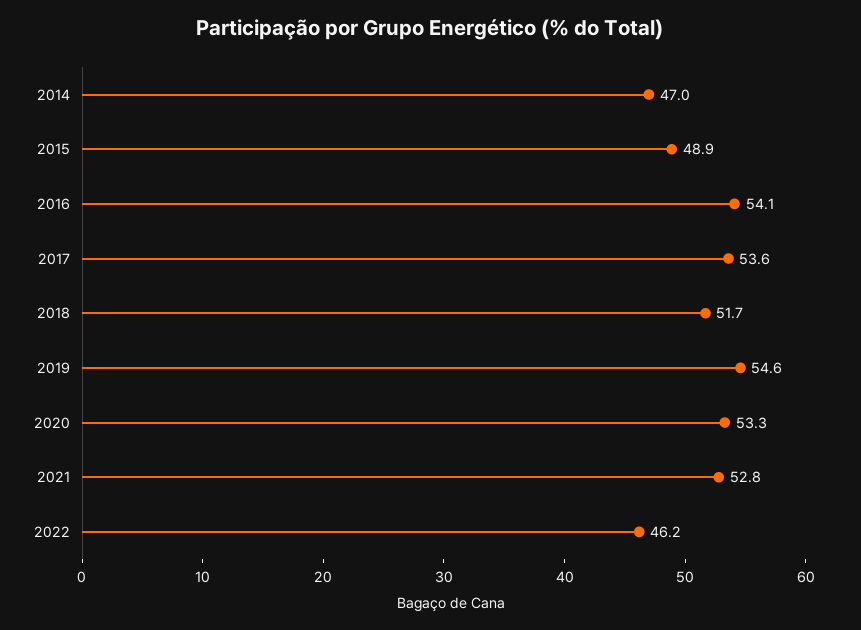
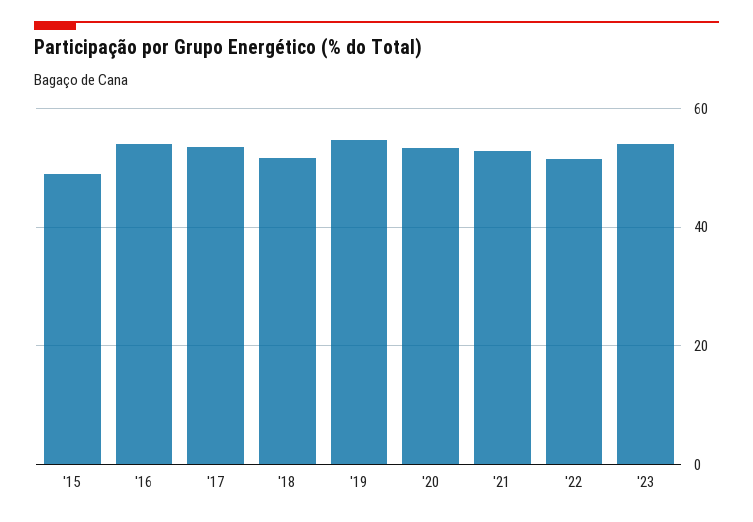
2014: 47 -> none
2022: 46.2 -> 52
'23: none -> 54

